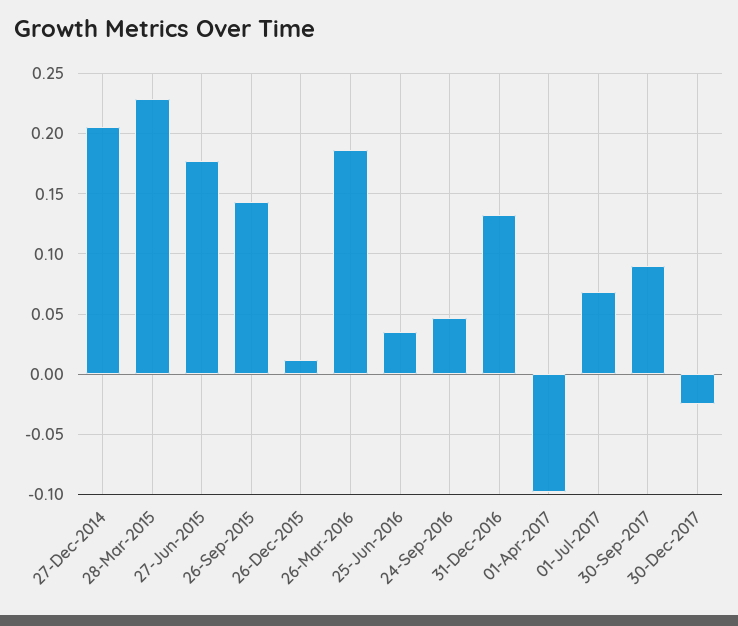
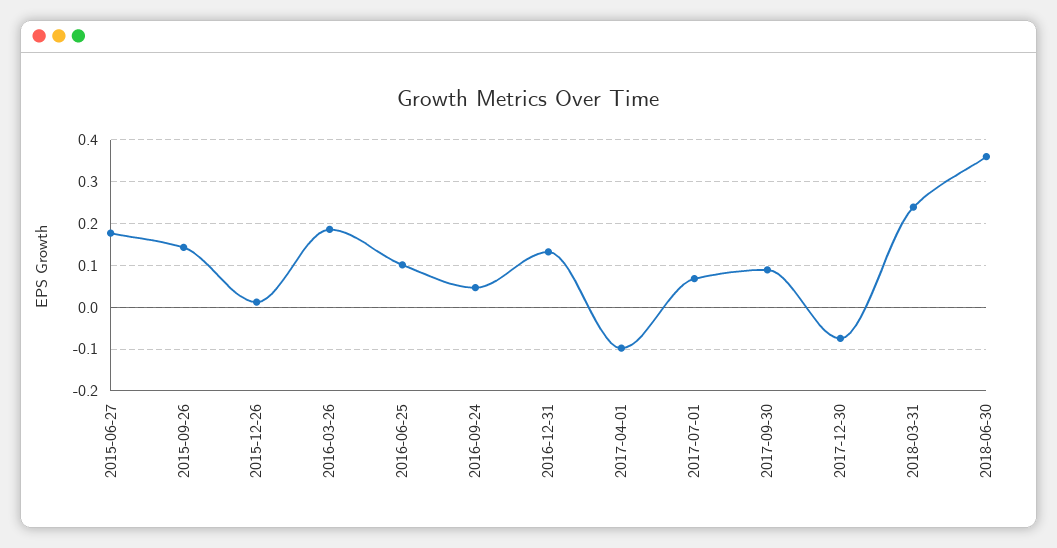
27-Dec-2014: 0.205 -> none
28-Mar-2015: 0.23 -> none
25-Jun-2016: 0.035 -> 0.1
30-Dec-2017: -0.025 -> -0.08
2018-03-31: none -> 0.24
2018-06-30: none -> 0.36

